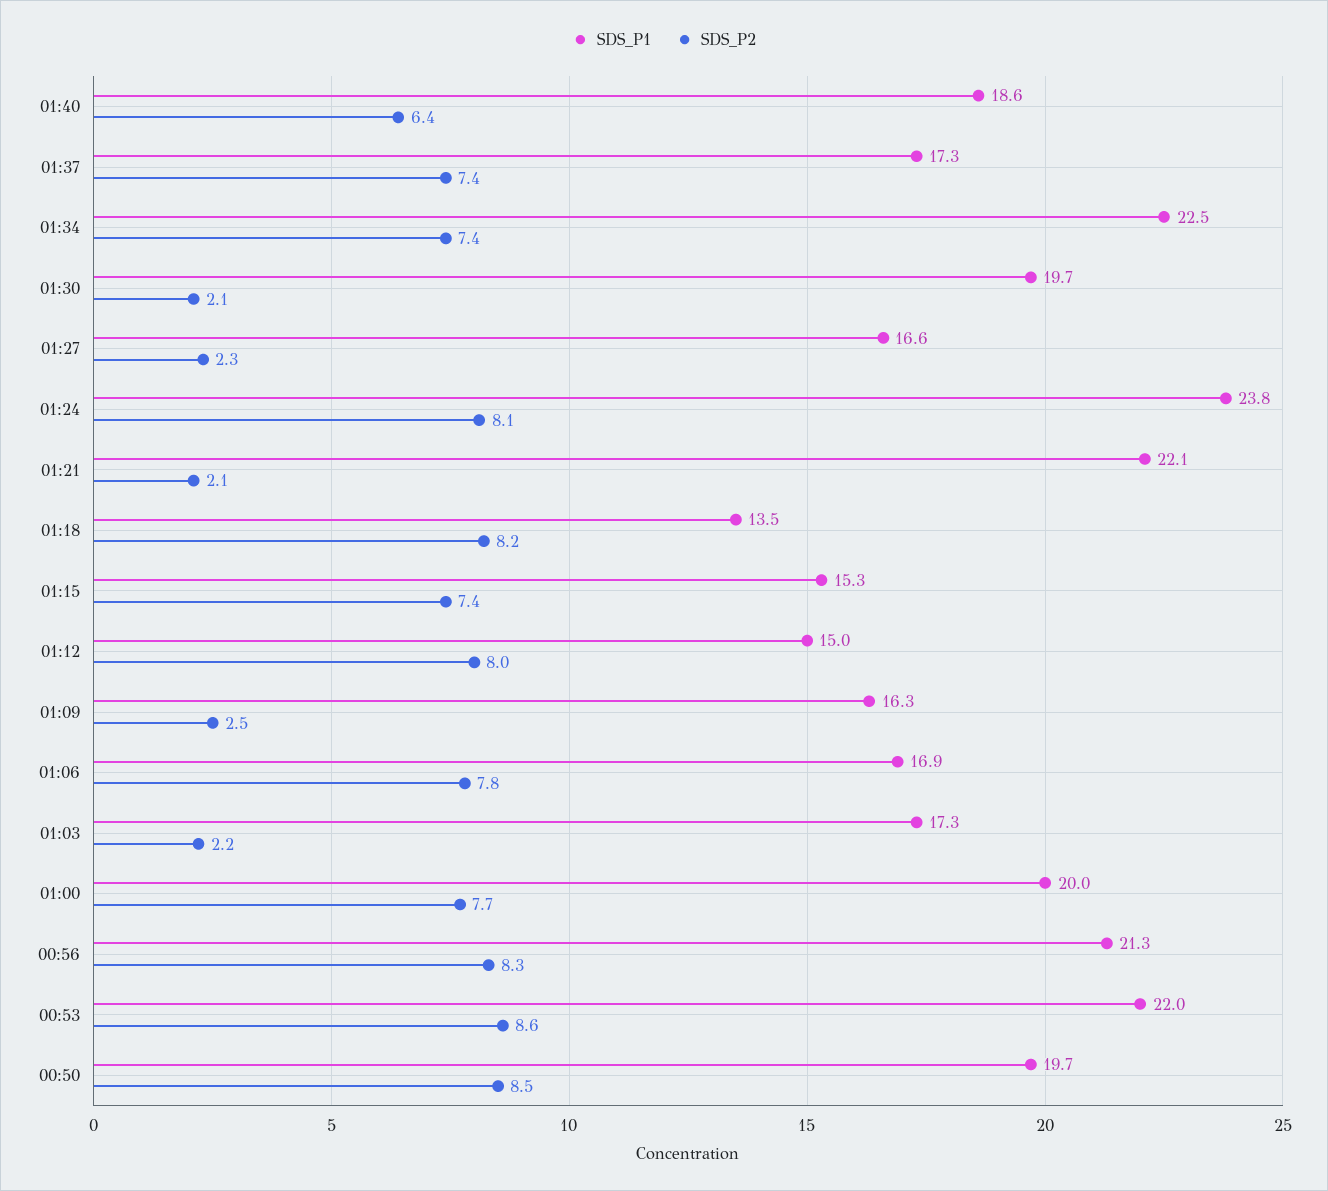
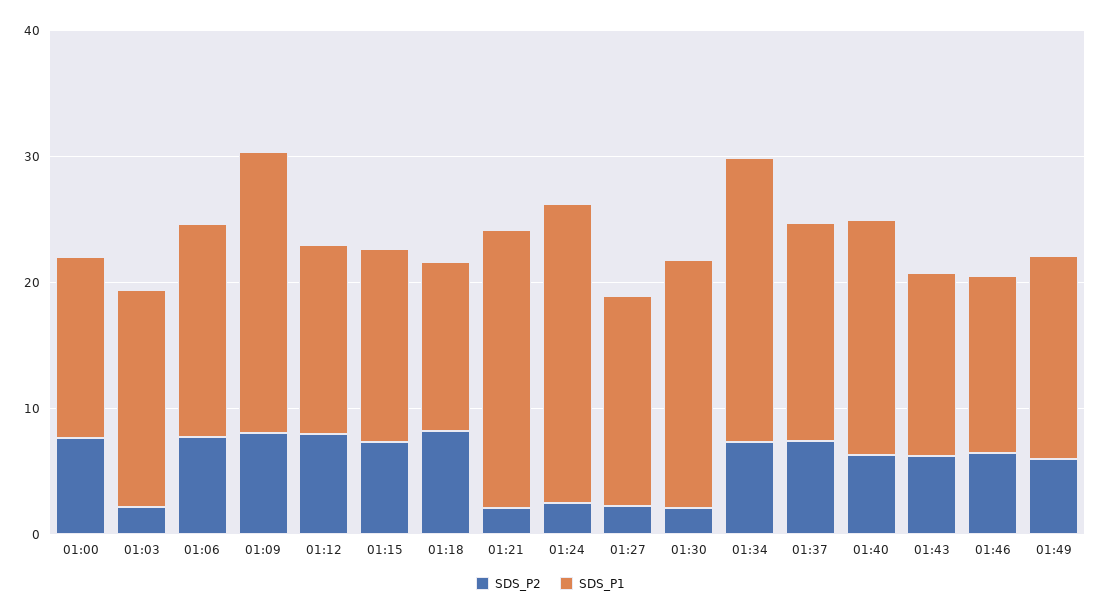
SDS_P2, 01:24: 8.1 -> 2
SDS_P1, 01:09: 16.3 -> 22
SDS_P2, 01:09: 2.5 -> 8
SDS_P1, 01:00: 20 -> 14
SDS_P1, 00:56: 21.3 -> none
SDS_P2, 00:56: 8.3 -> none
SDS_P1, 00:53: 22 -> none
SDS_P2, 00:53: 8.6 -> none
SDS_P1, 00:50: 19.7 -> none
SDS_P2, 00:50: 8.5 -> none
SDS_P2, 01:43: none -> 6
SDS_P1, 01:43: none -> 14
SDS_P2, 01:46: none -> 6
SDS_P1, 01:46: none -> 14
SDS_P2, 01:49: none -> 6
SDS_P1, 01:49: none -> 16

